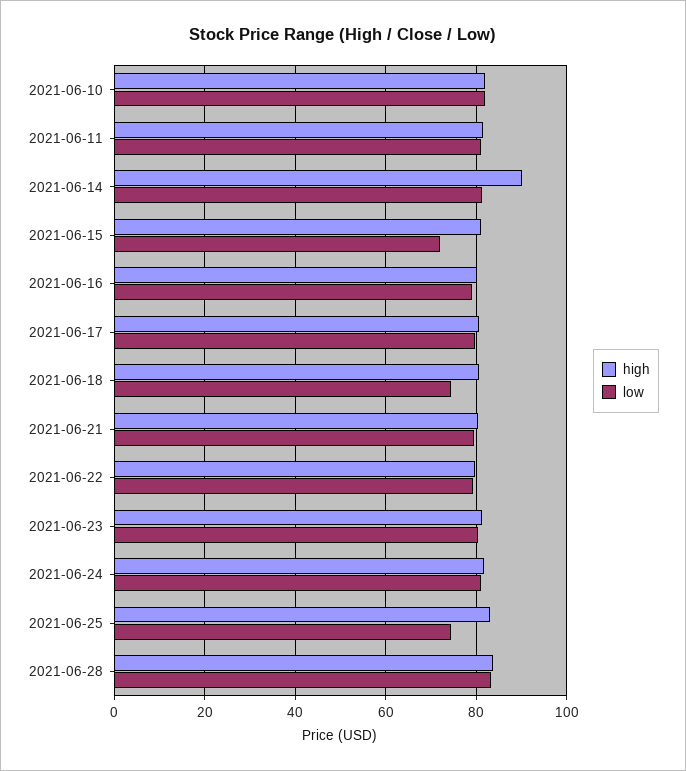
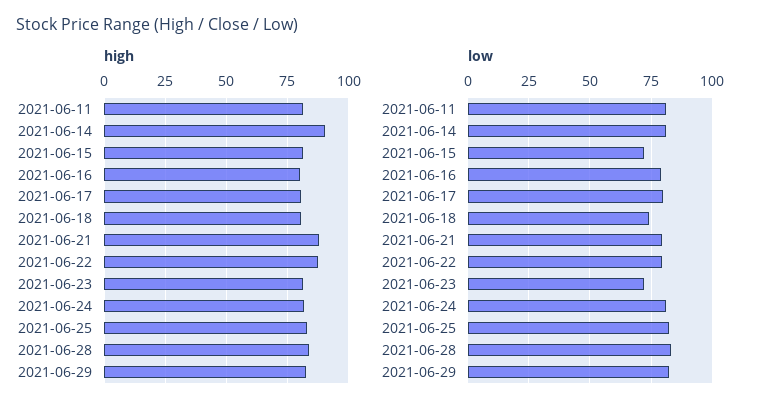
high, 2021-06-10: 82 -> none
low, 2021-06-10: 82 -> none
high, 2021-06-21: 80 -> 87.5
high, 2021-06-22: 80 -> 87.5
low, 2021-06-23: 80 -> 72.5
low, 2021-06-25: 74 -> 82.5
high, 2021-06-29: none -> 82.5
low, 2021-06-29: none -> 82.5

